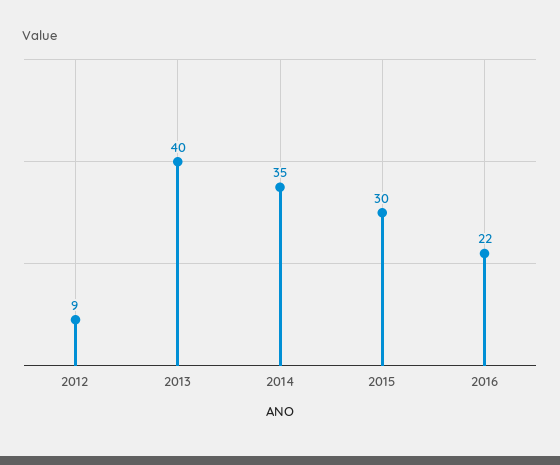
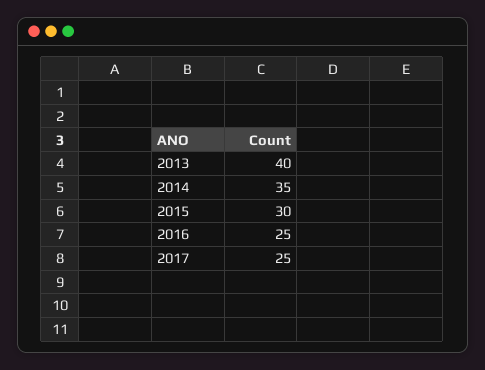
2012: 9 -> none
2016: 22 -> 25
2017: none -> 25

